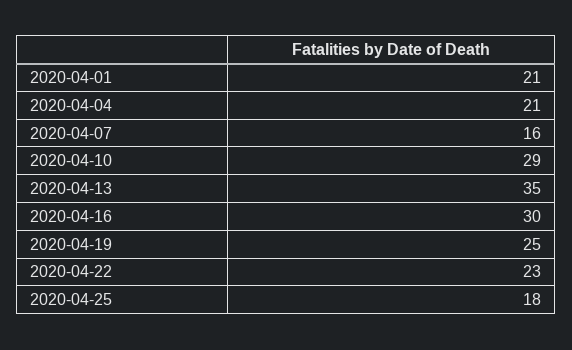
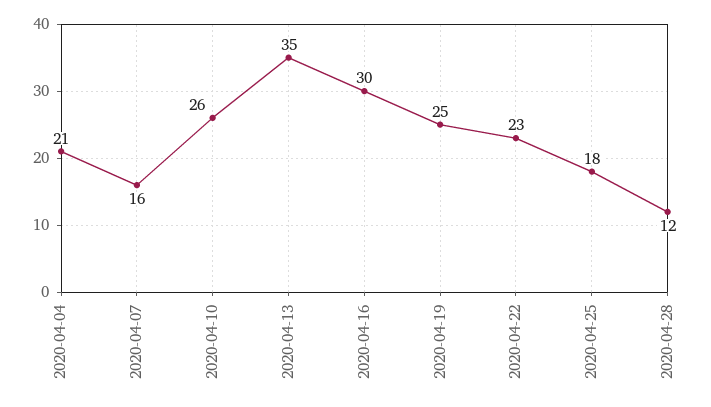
2020-04-01: 21 -> none
2020-04-10: 29 -> 26
2020-04-28: none -> 12

